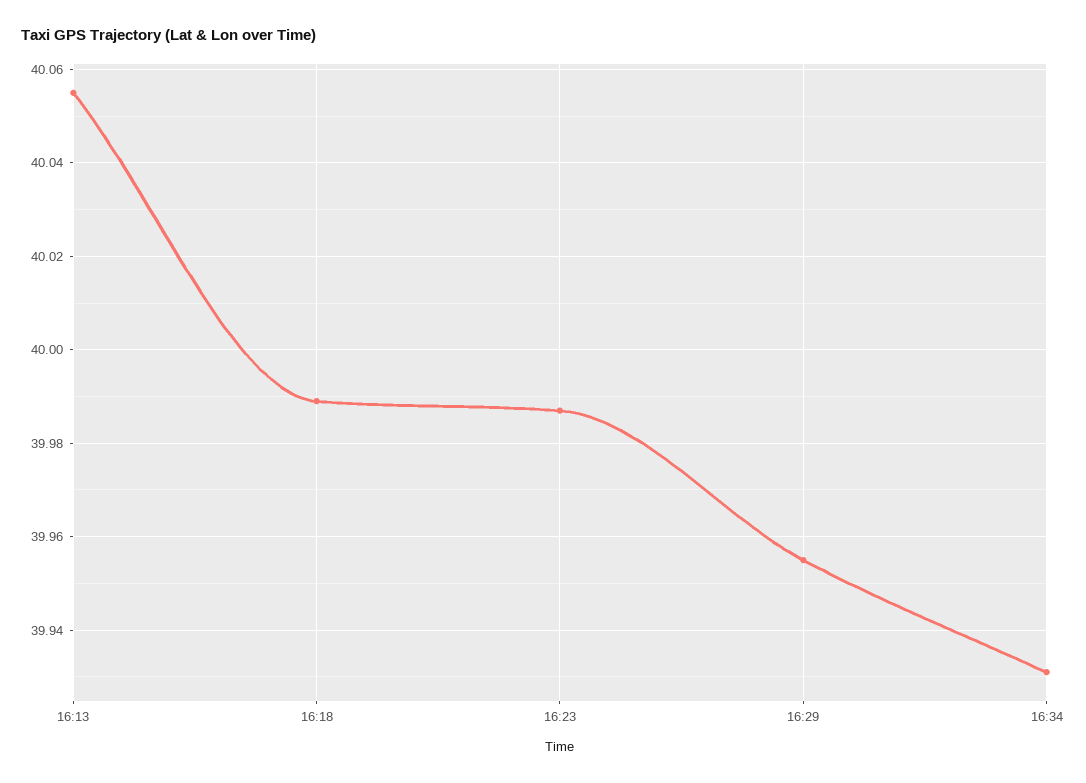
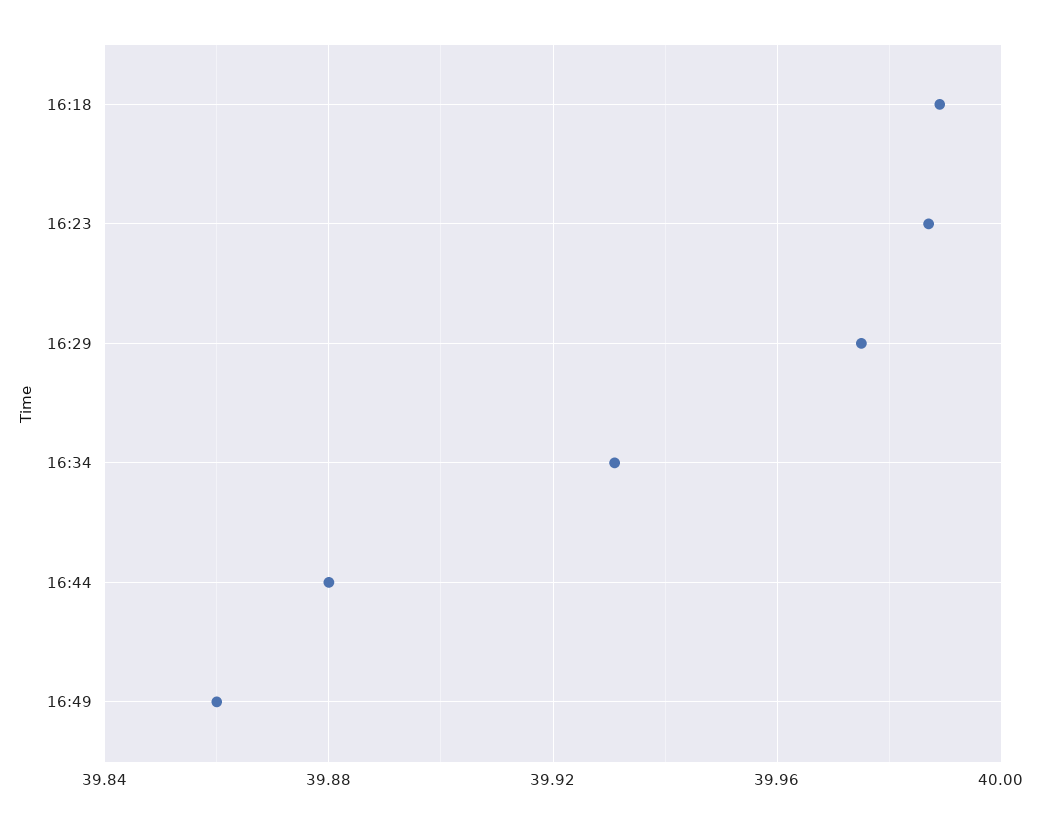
16:13: 40.055 -> none
16:29: 39.955 -> 39.975
16:44: none -> 39.88
16:49: none -> 39.86

